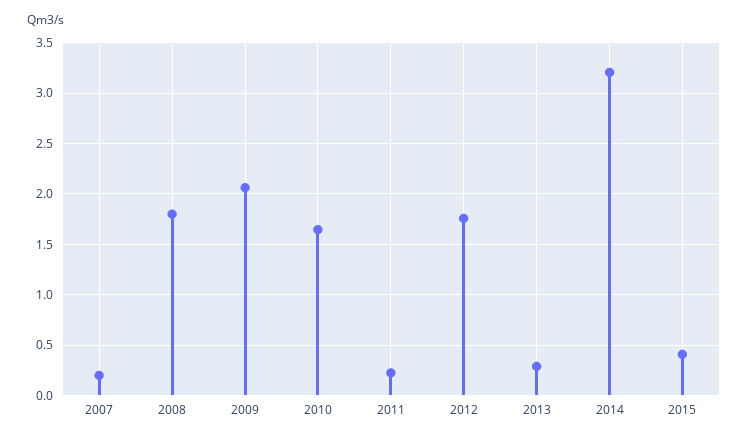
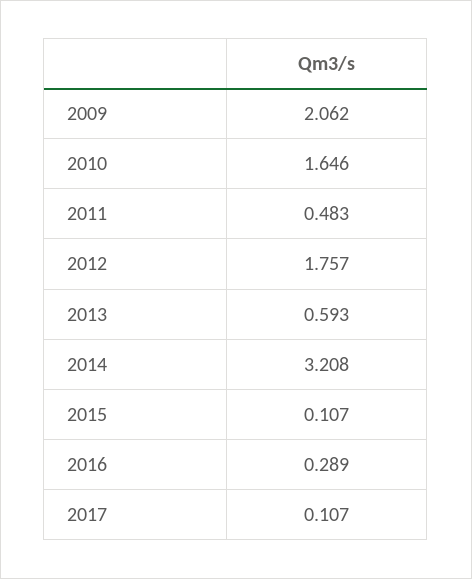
2007: 0.2 -> none
2008: 1.8 -> none
2011: 0.2 -> 0.483
2013: 0.3 -> 0.593
2015: 0.4 -> 0.107
2016: none -> 0.289
2017: none -> 0.107

